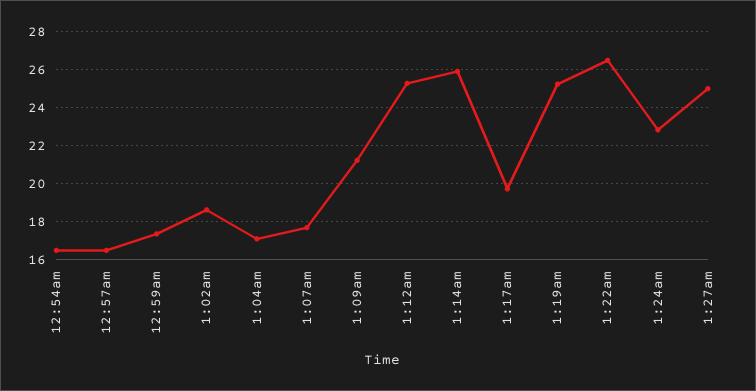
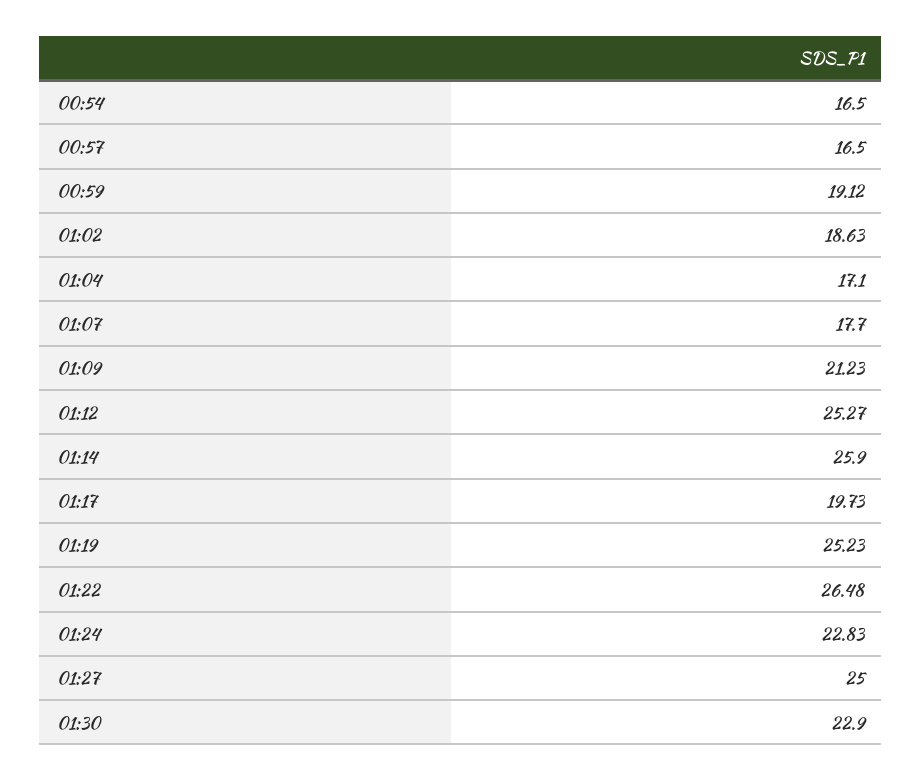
12:59am: 17.5 -> 19.12
01:30: none -> 22.9

